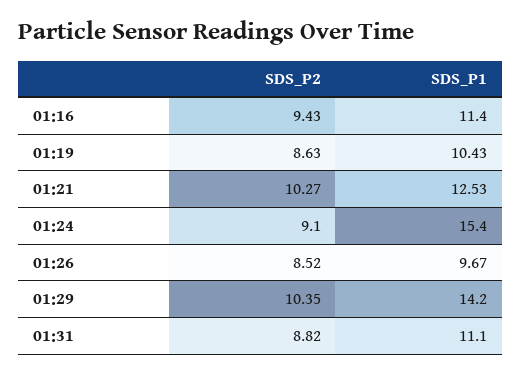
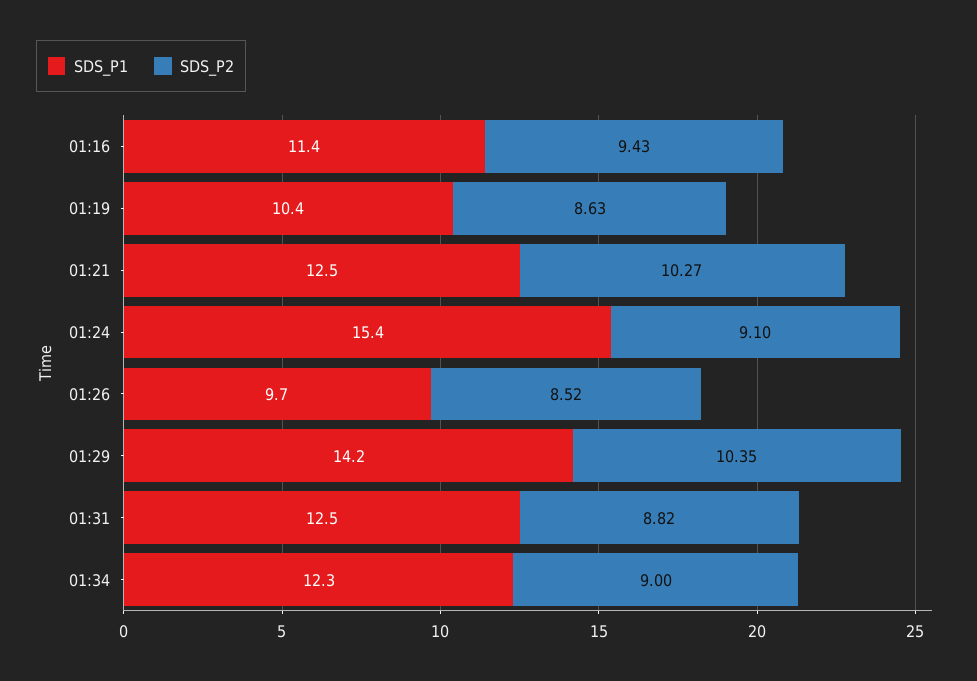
SDS_P1, 01:31: 11.1 -> 12.5
SDS_P1, 01:34: none -> 12.3
SDS_P2, 01:34: none -> 9

